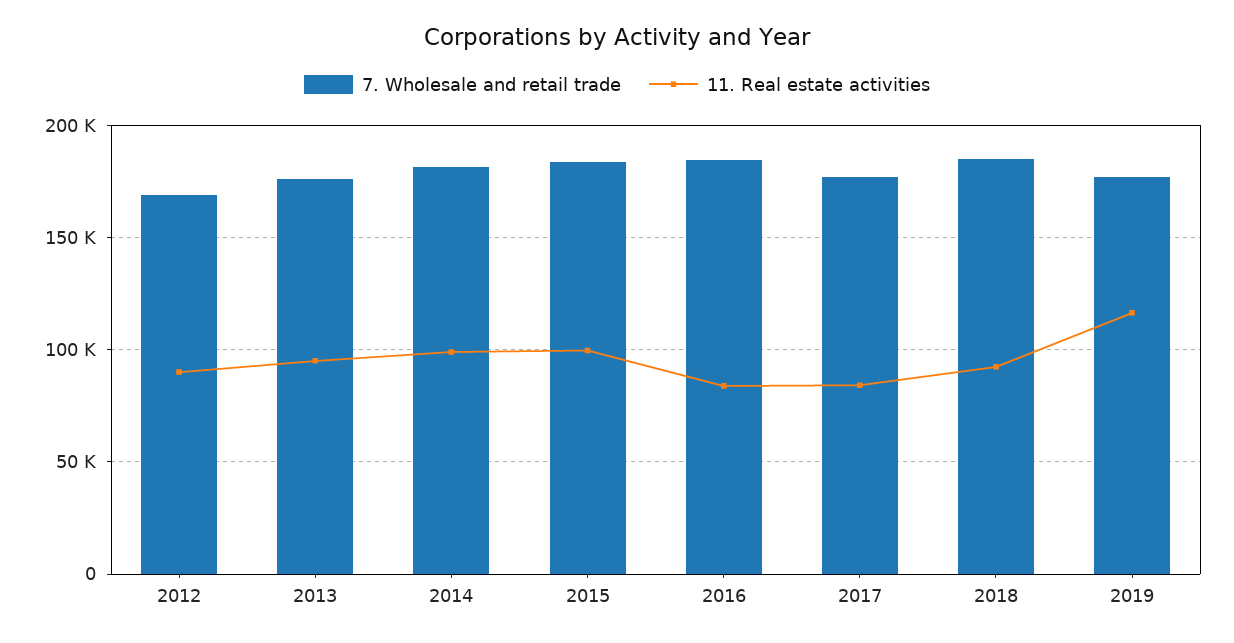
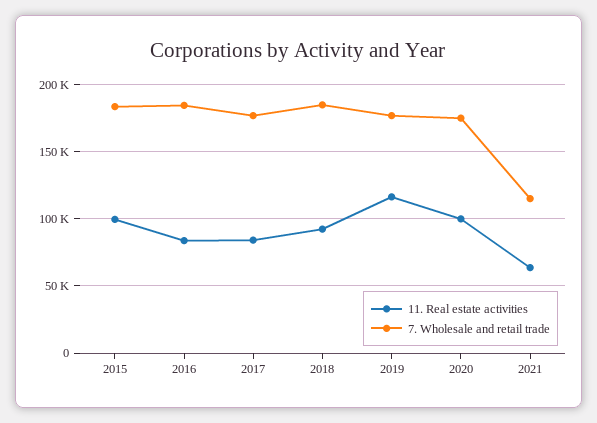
7. Wholesale and retail trade, 2012: 170000 -> none
11. Real estate activities, 2012: 90000 -> none
7. Wholesale and retail trade, 2013: 175000 -> none
11. Real estate activities, 2013: 95000 -> none
7. Wholesale and retail trade, 2014: 180000 -> none
11. Real estate activities, 2014: 100000 -> none
11. Real estate activities, 2020: none -> 100000
7. Wholesale and retail trade, 2020: none -> 175000
11. Real estate activities, 2021: none -> 65000
7. Wholesale and retail trade, 2021: none -> 115000

